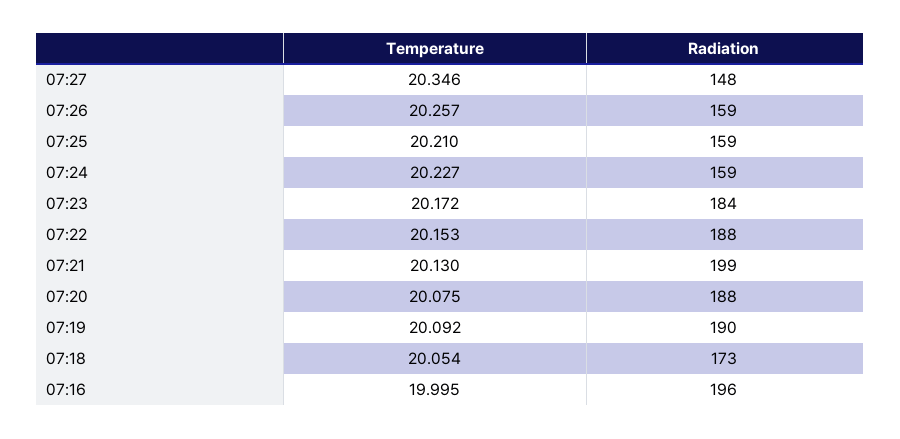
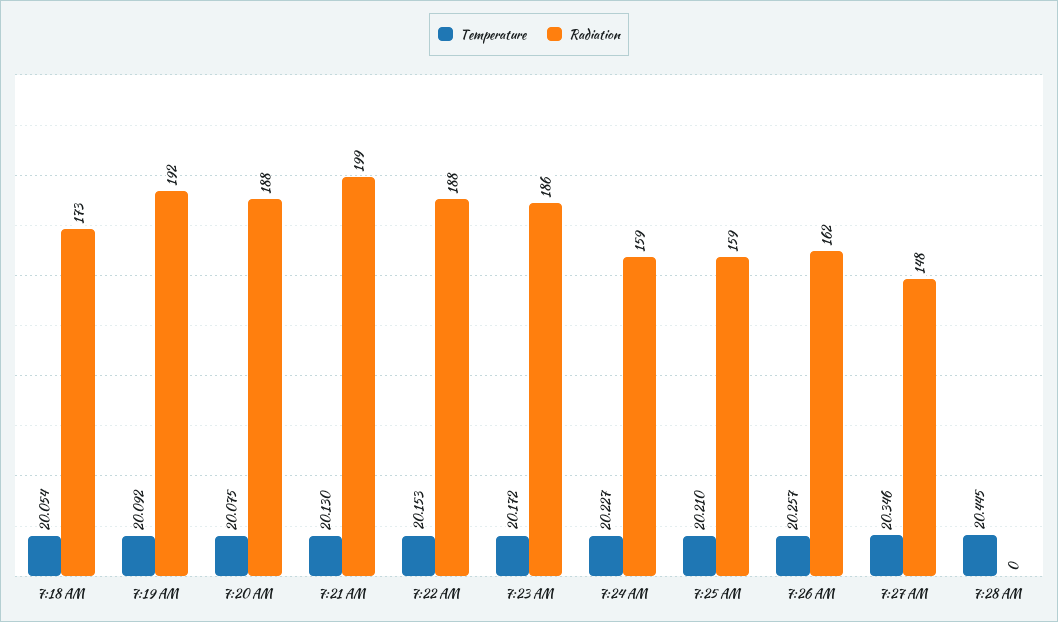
Radiation, 07:26: 159 -> 162
Radiation, 07:23: 184 -> 186
Radiation, 07:19: 190 -> 192
Temperature, 07:16: 19.995 -> none
Radiation, 07:16: 196 -> none
Temperature, 7:28 AM: none -> 20.445
Radiation, 7:28 AM: none -> 0

